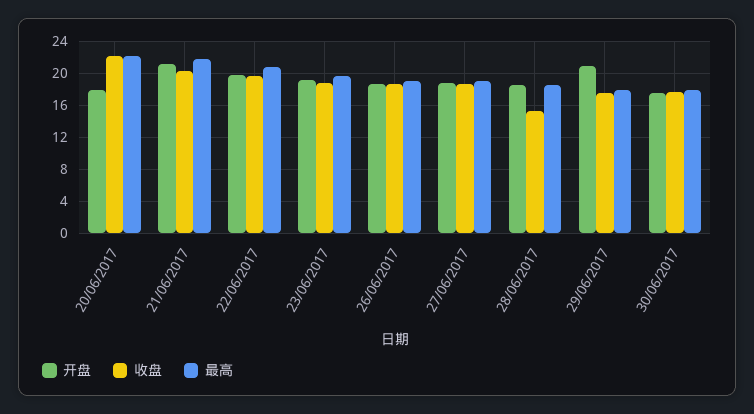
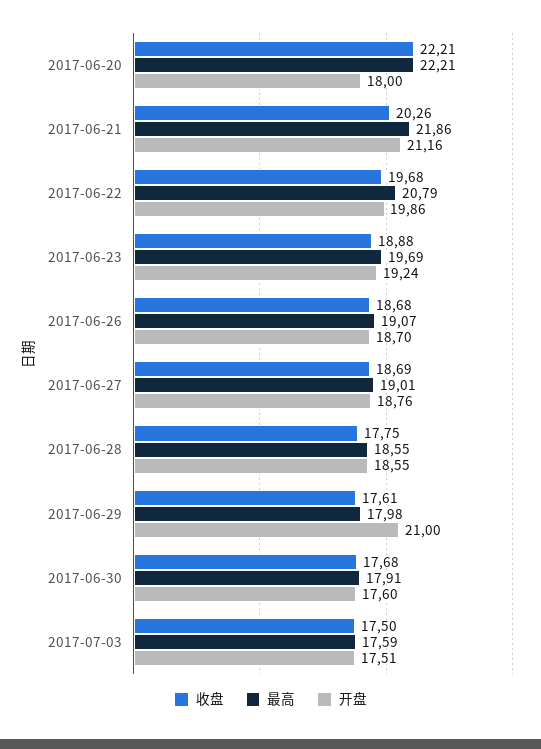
收盘, 28/06/2017: 15 -> 17.75
收盘, 2017-07-03: none -> 17.5
最高, 2017-07-03: none -> 17.59
开盘, 2017-07-03: none -> 17.51

